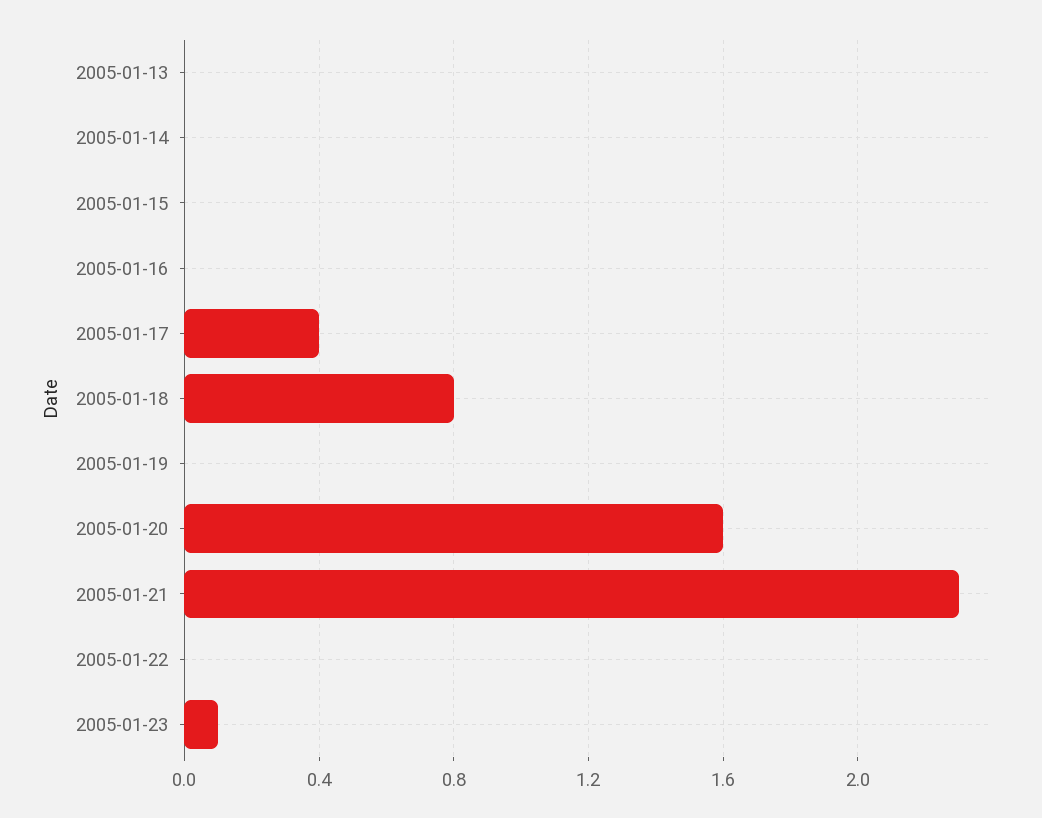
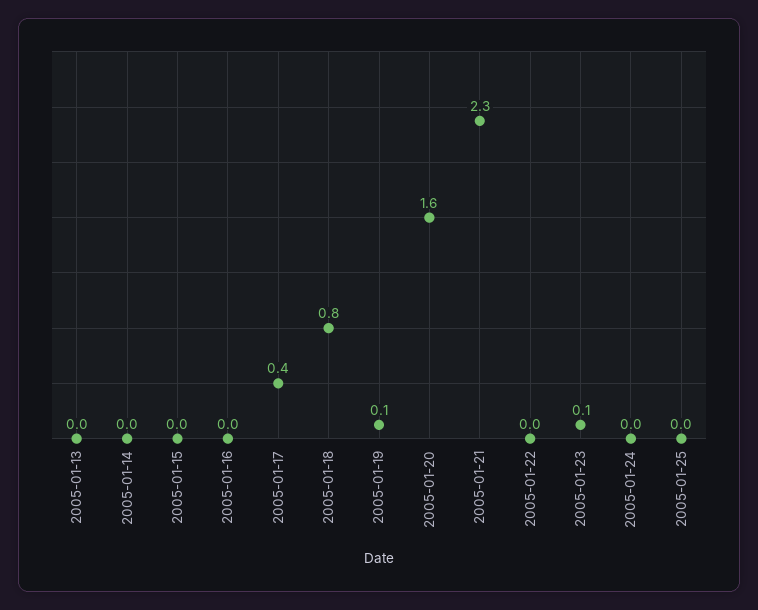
2005-01-19: 0 -> 0.1
2005-01-24: none -> 0
2005-01-25: none -> 0

